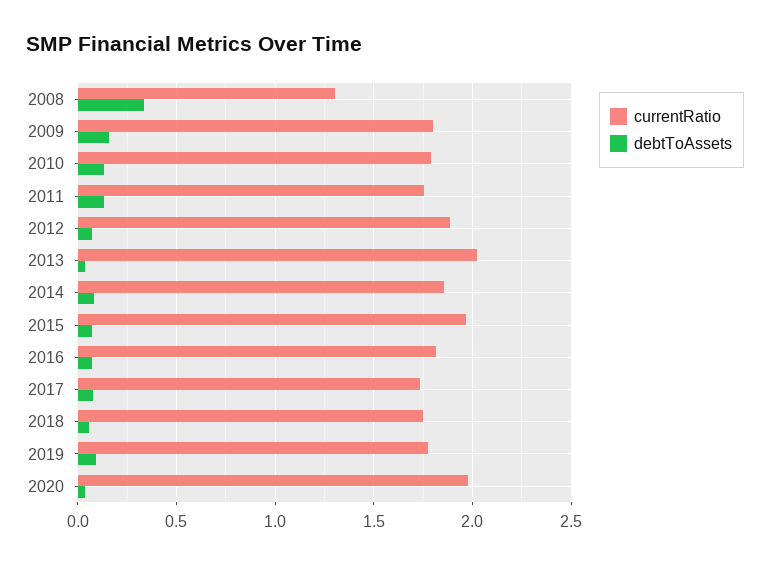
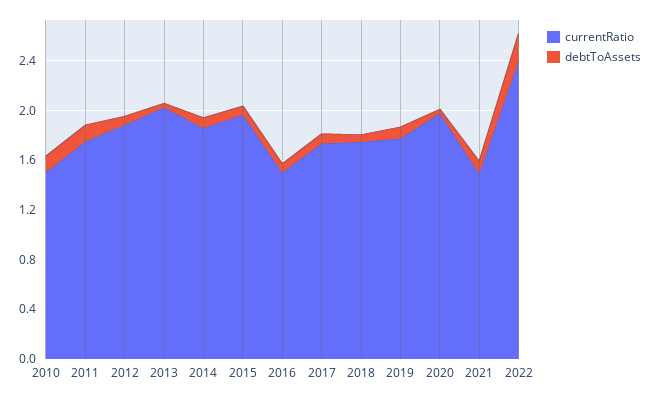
currentRatio, 2008: 1.3 -> none
debtToAssets, 2008: 0.35 -> none
currentRatio, 2009: 1.8 -> none
debtToAssets, 2009: 0.15 -> none
currentRatio, 2010: 1.8 -> 1.5
currentRatio, 2016: 1.8 -> 1.5
currentRatio, 2021: none -> 1.5
debtToAssets, 2021: none -> 0.1
currentRatio, 2022: none -> 2.4
debtToAssets, 2022: none -> 0.2

